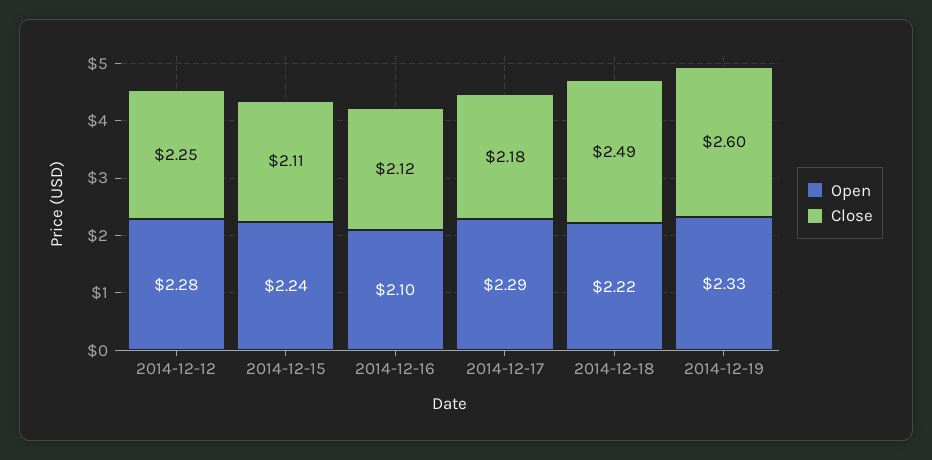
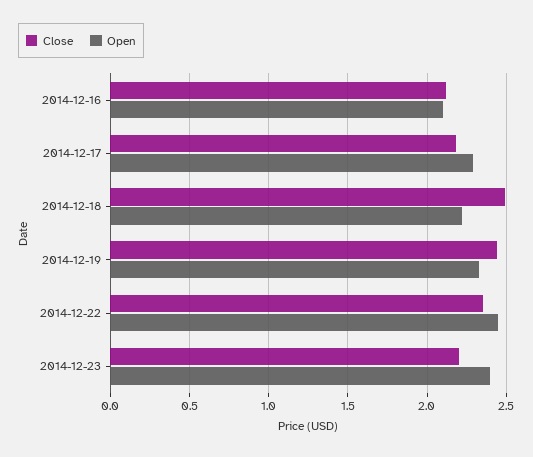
Open, 2014-12-12: 2.28 -> none
Close, 2014-12-12: 2.25 -> none
Open, 2014-12-15: 2.24 -> none
Close, 2014-12-15: 2.11 -> none
Close, 2014-12-19: 2.6 -> 2.45
Close, 2014-12-22: none -> 2.35
Open, 2014-12-22: none -> 2.45
Close, 2014-12-23: none -> 2.2
Open, 2014-12-23: none -> 2.4

